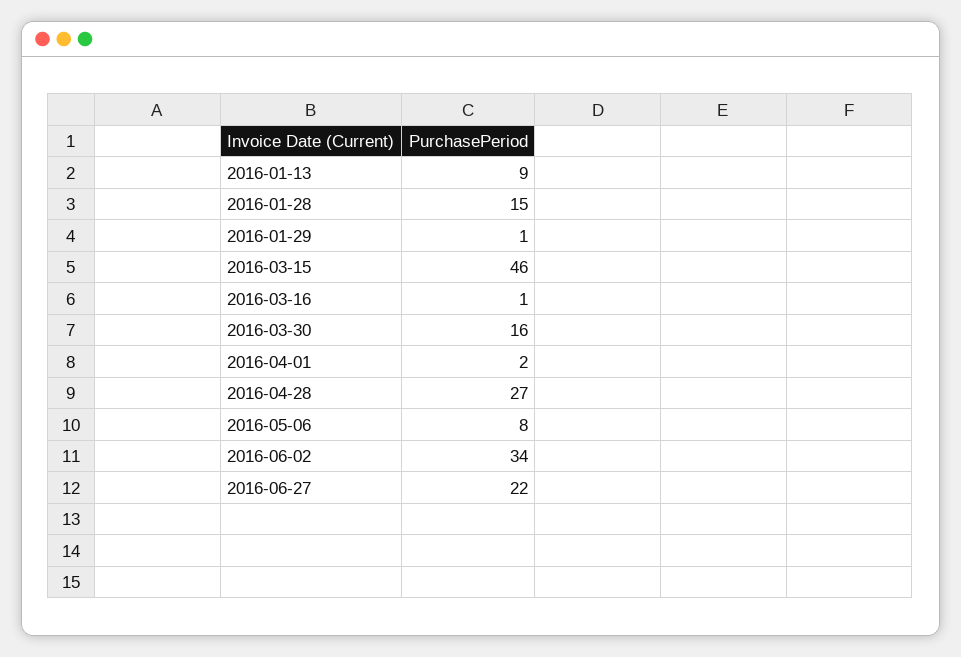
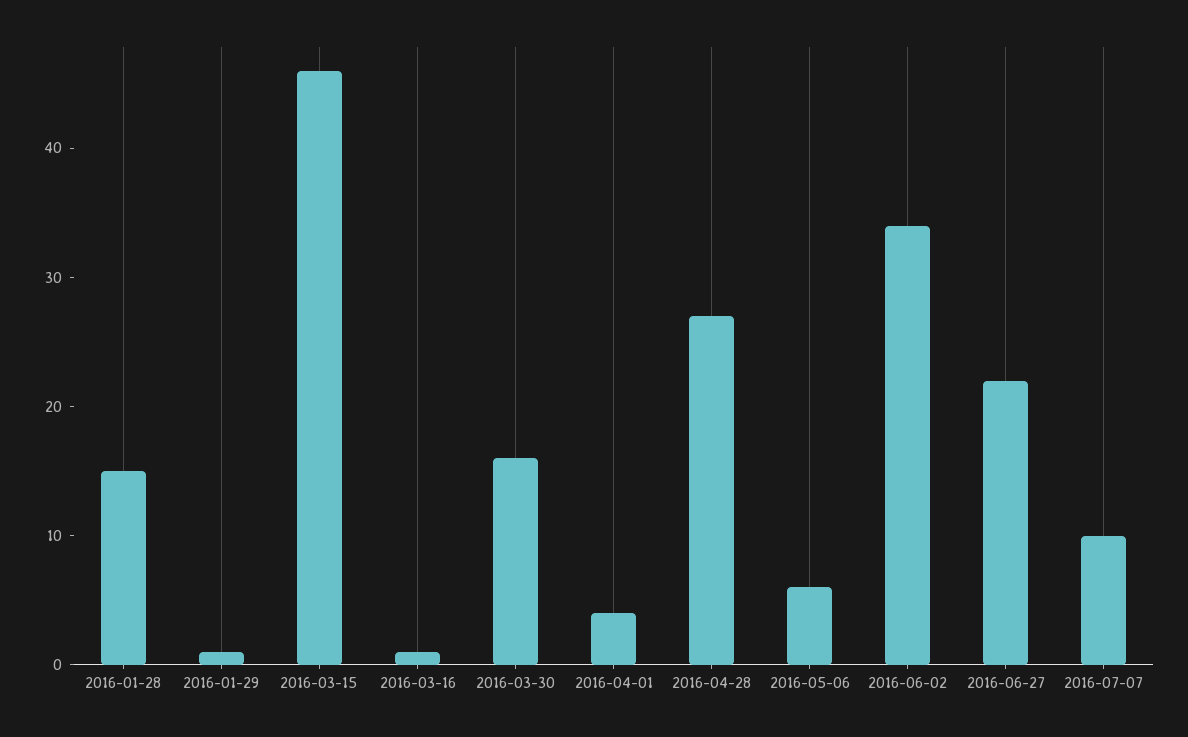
2016-01-13: 9 -> none
2016-04-01: 2 -> 4
2016-05-06: 8 -> 6
2016-07-07: none -> 10

